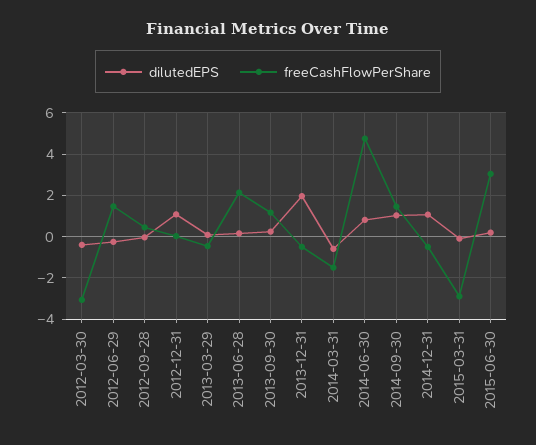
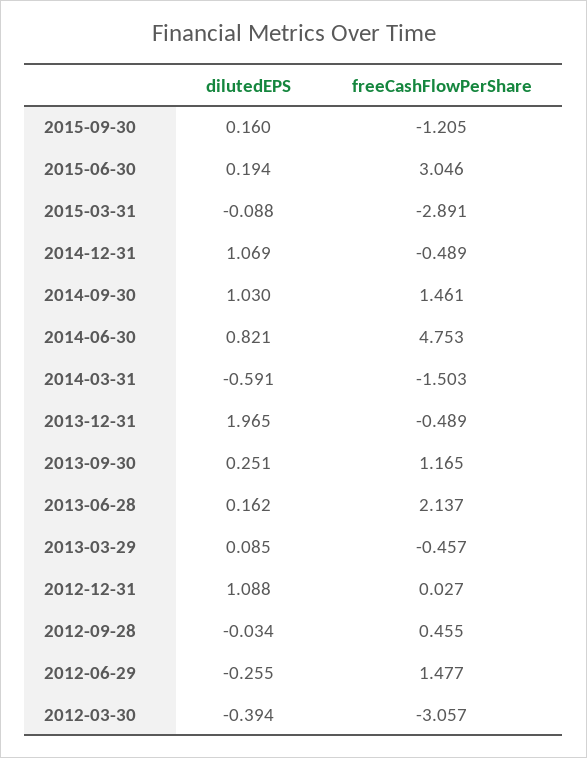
dilutedEPS, 2015-09-30: none -> 0.16
freeCashFlowPerShare, 2015-09-30: none -> -1.205

